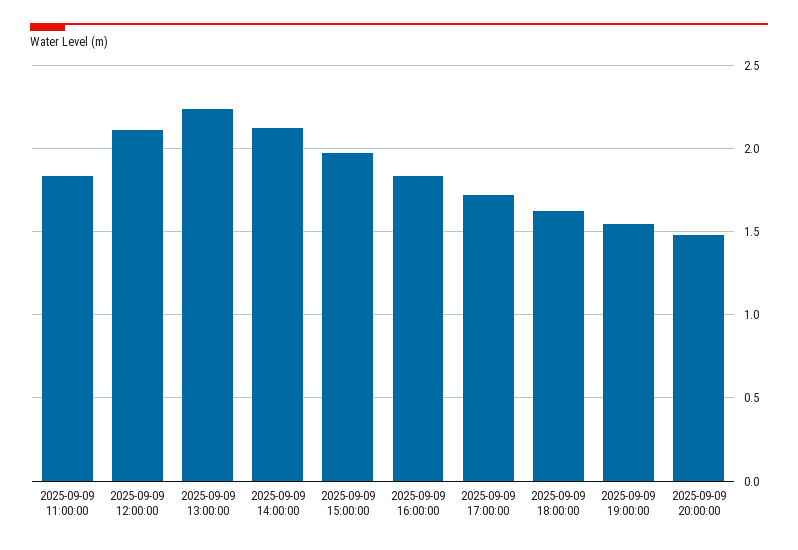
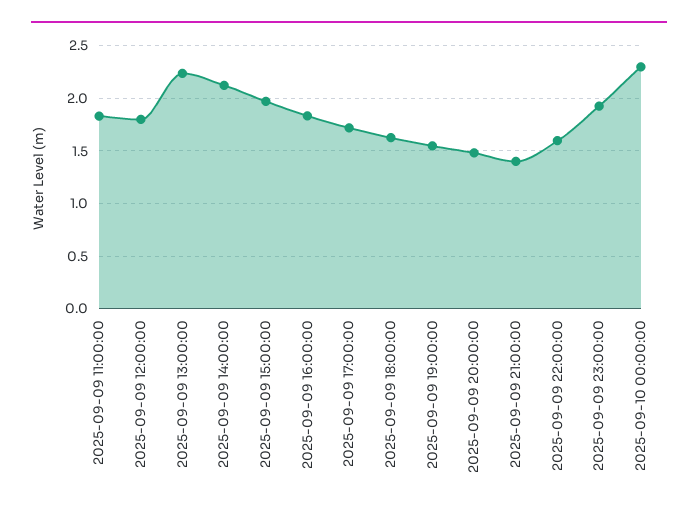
2025-09-09 12:00:00: 2.1 -> 1.8
2025-09-09 21:00:00: none -> 1.4
2025-09-09 22:00:00: none -> 1.6
2025-09-09 23:00:00: none -> 1.9
2025-09-10 00:00:00: none -> 2.3

